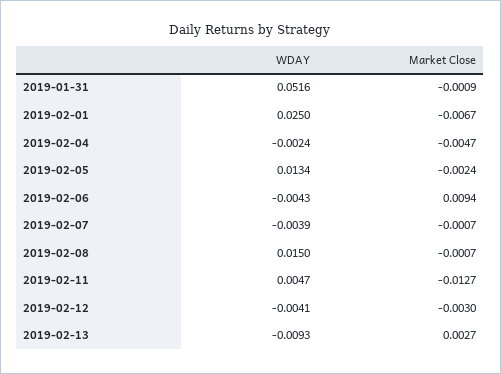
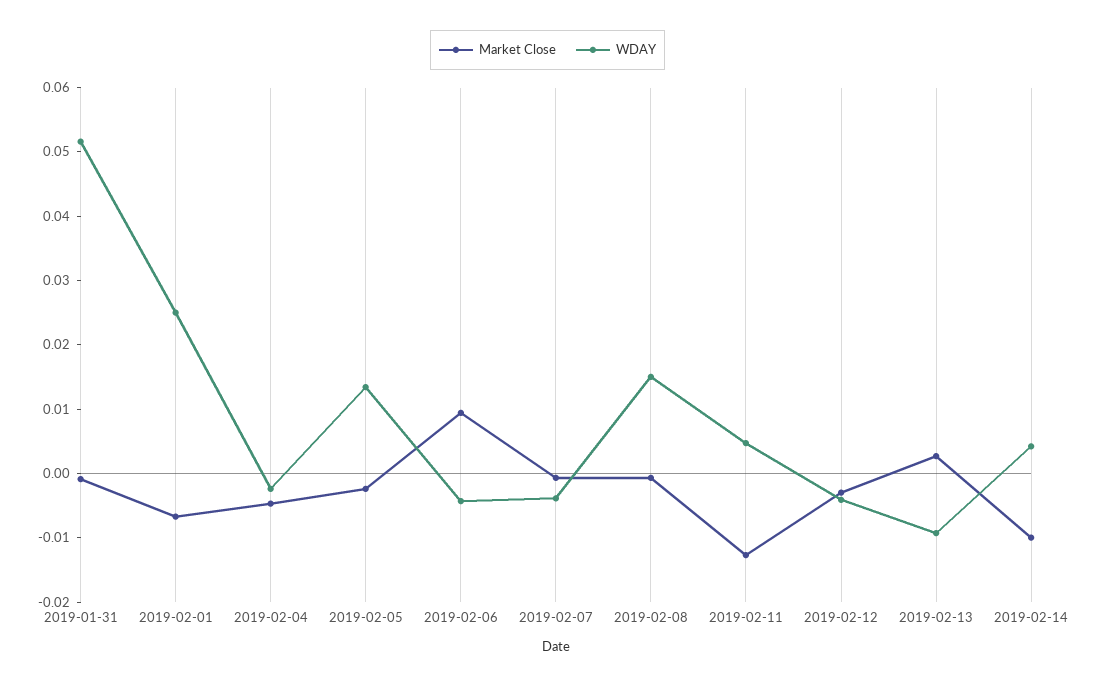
Market Close, 2019-02-14: none -> -0.01
WDAY, 2019-02-14: none -> 0.004

